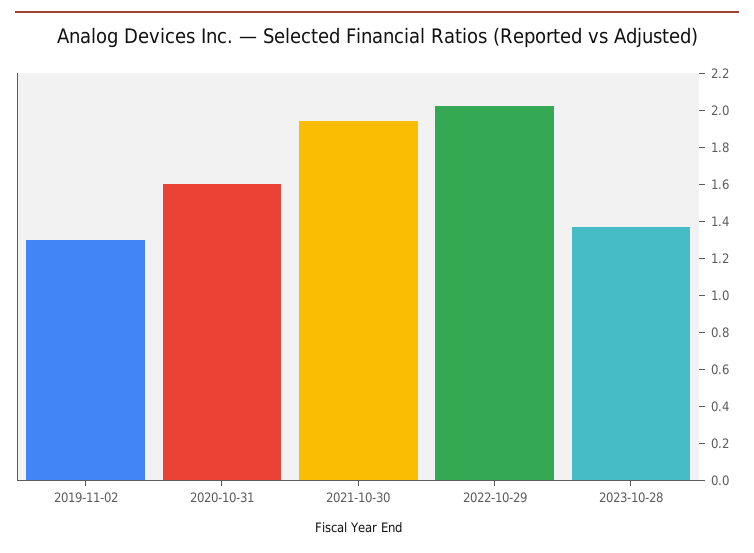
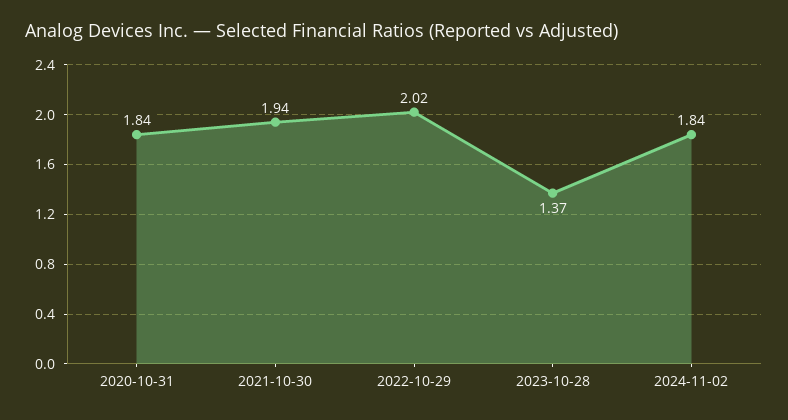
2019-11-02: 1.3 -> none
2020-10-31: 1.6 -> 1.84
2024-11-02: none -> 1.84

